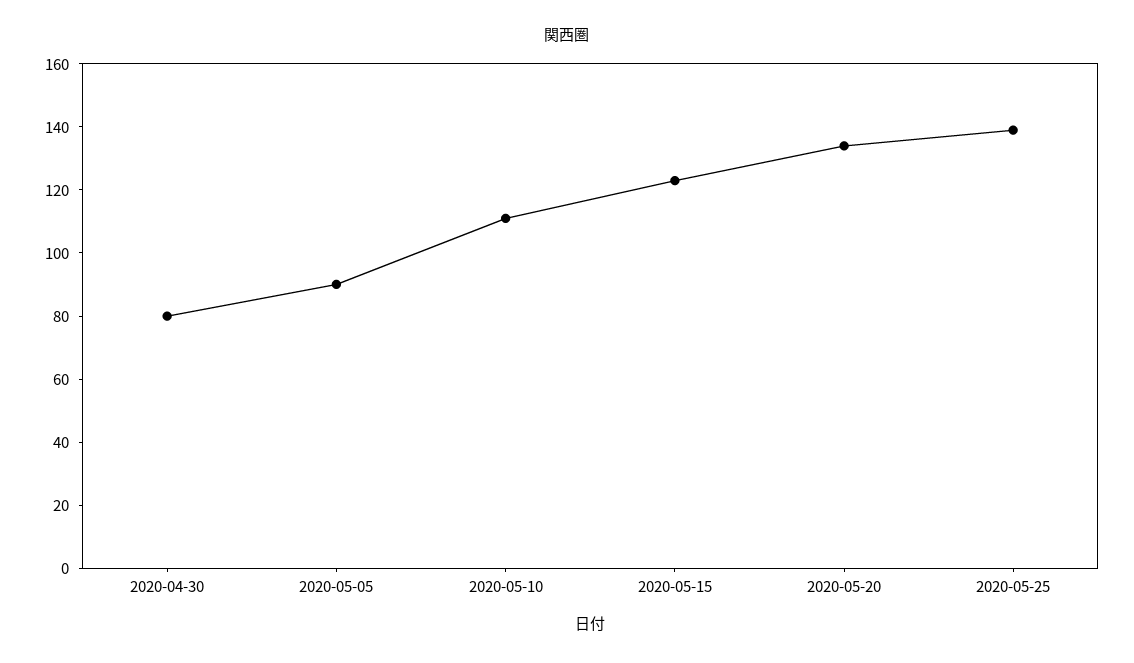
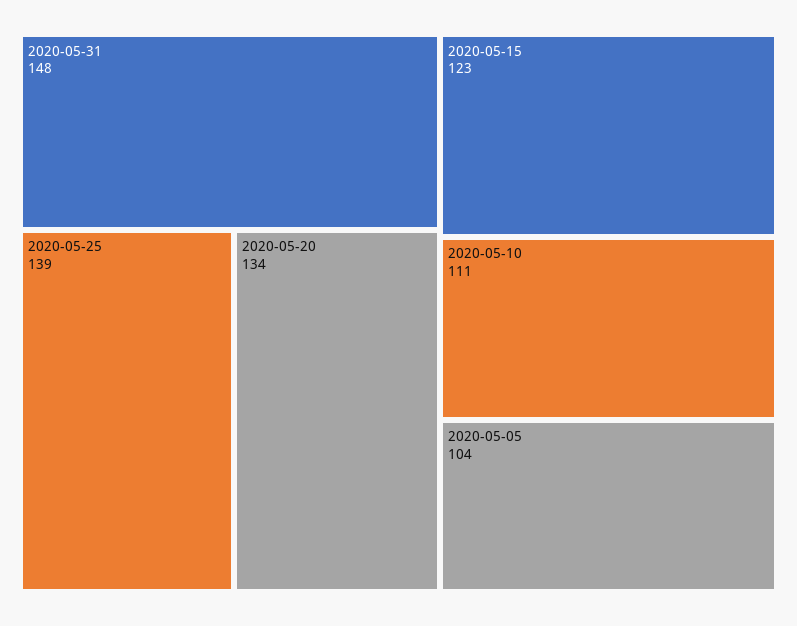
2020-04-30: 80 -> none
2020-05-05: 90 -> 104
2020-05-31: none -> 148

